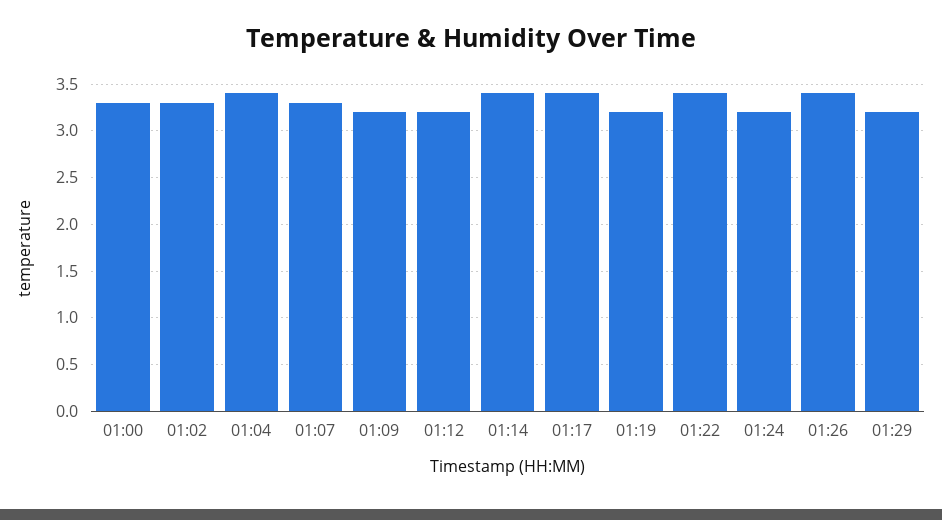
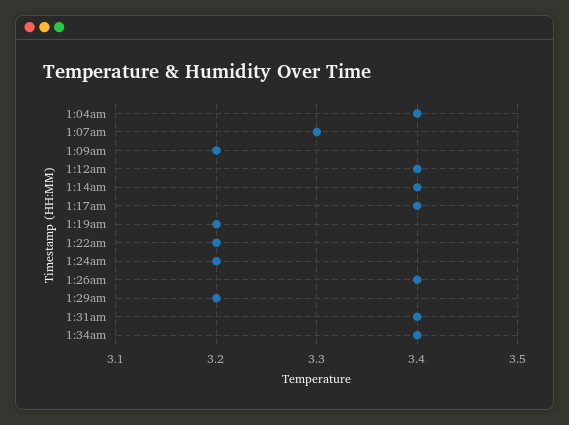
01:00: 3.3 -> none
01:02: 3.3 -> none
01:12: 3.2 -> 3.4
01:22: 3.4 -> 3.2
1:31am: none -> 3.4
1:34am: none -> 3.4

